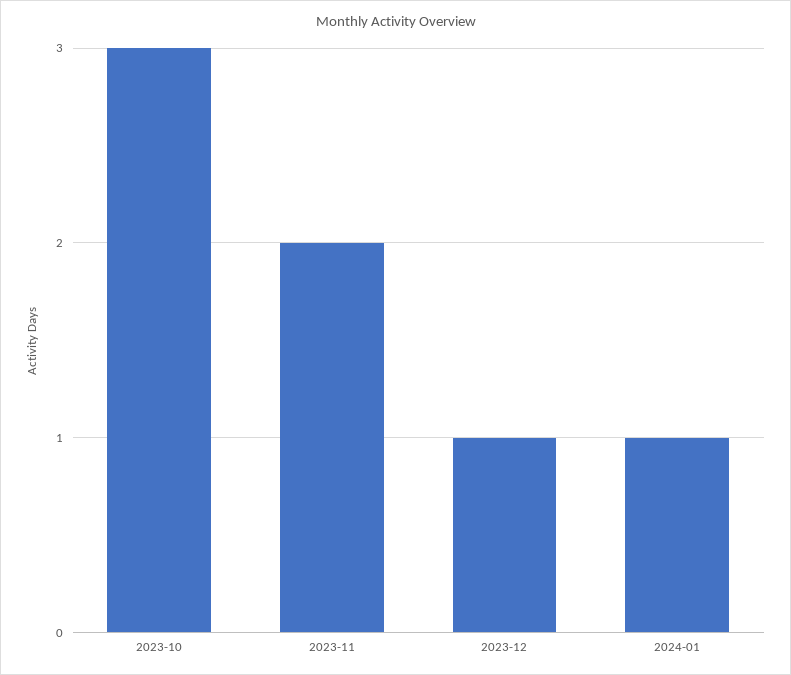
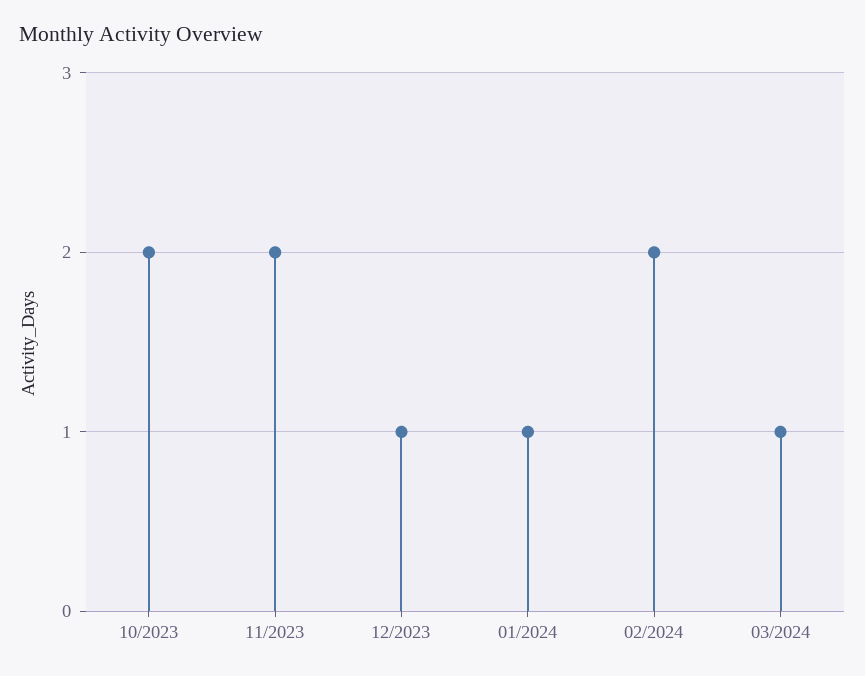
2023-10: 3 -> 2
02/2024: none -> 2
03/2024: none -> 1

